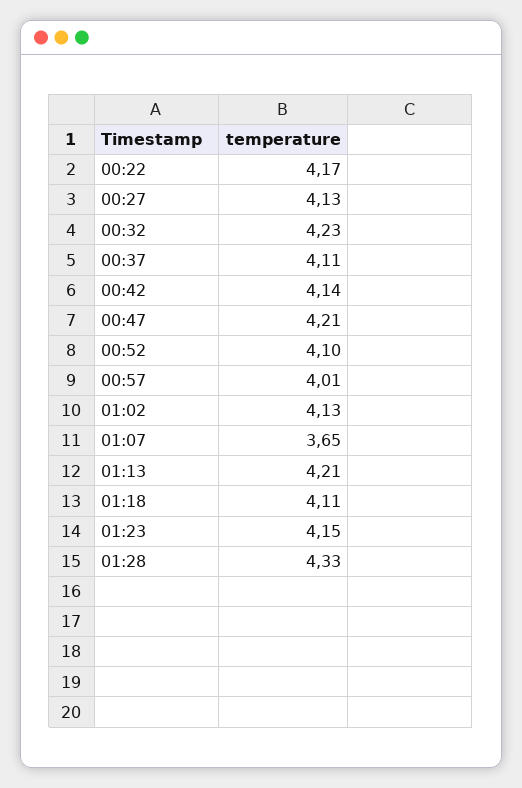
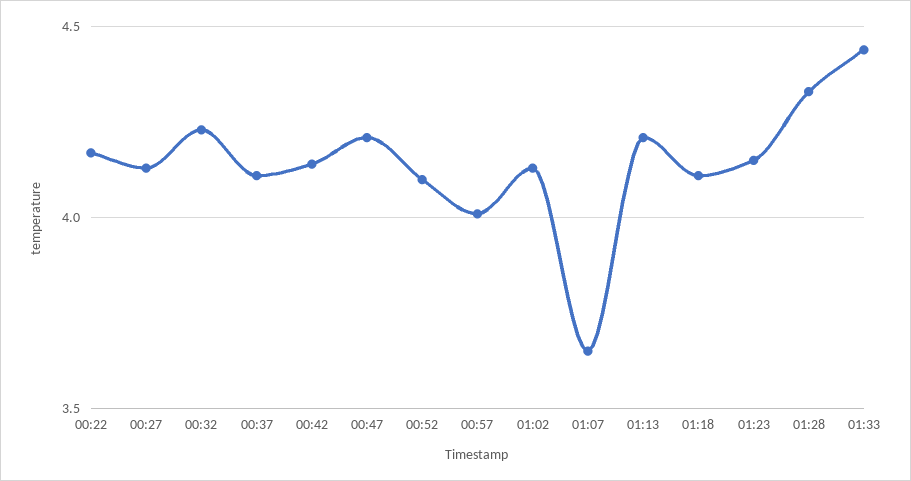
01:33: none -> 4.45

